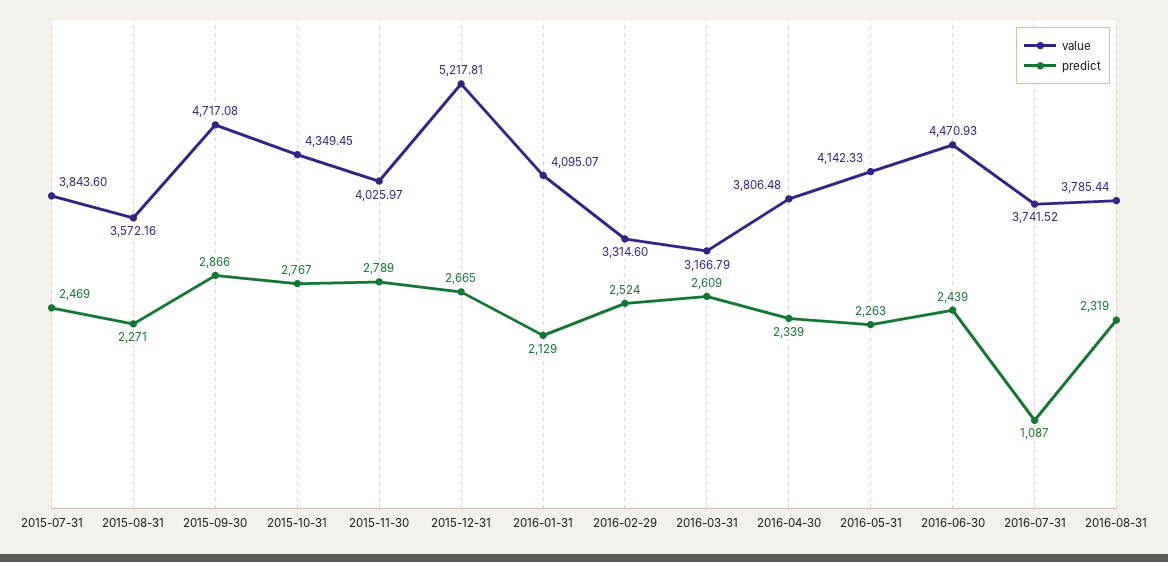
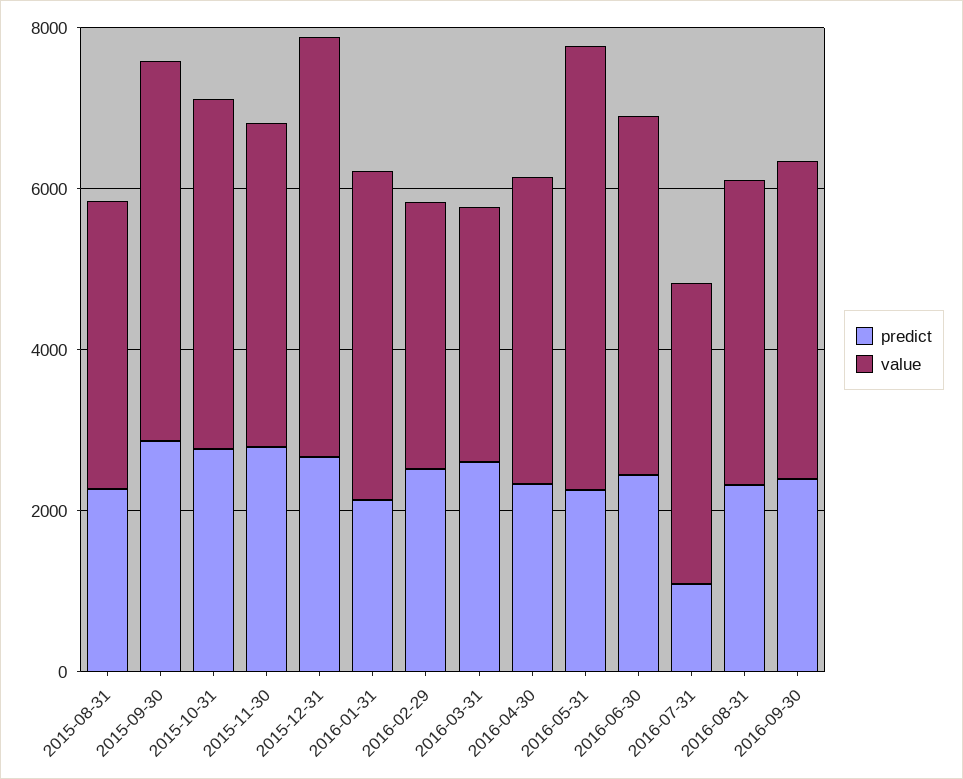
value, 2015-07-31: 3843.6 -> none
predict, 2015-07-31: 2469 -> none
value, 2016-05-31: 4142.33 -> 5500
predict, 2016-09-30: none -> 2500
value, 2016-09-30: none -> 4000

